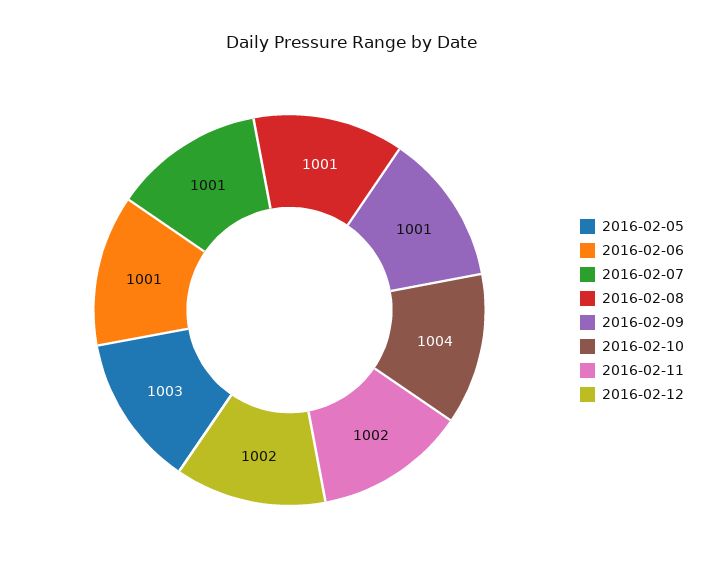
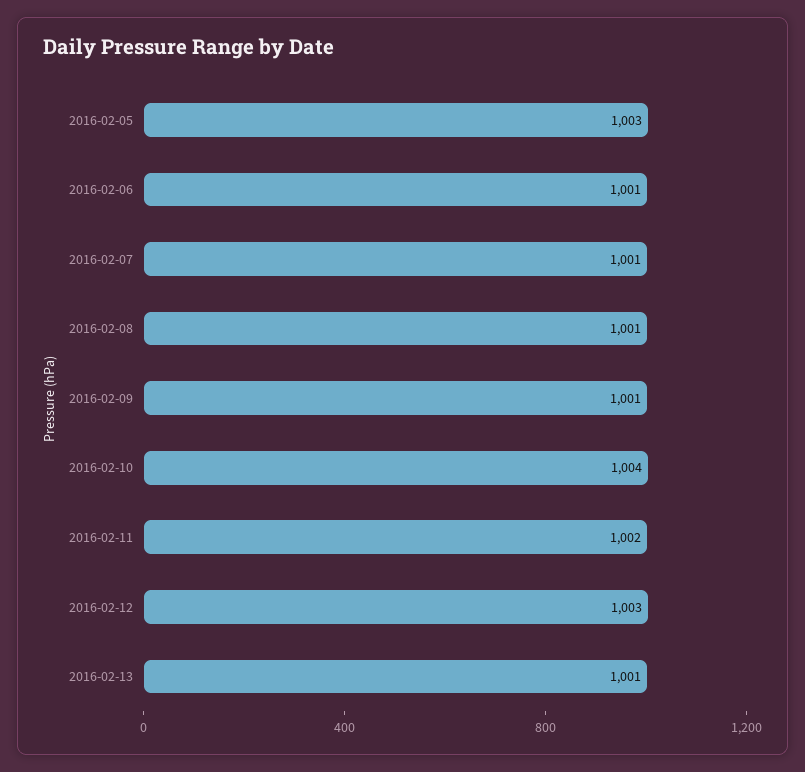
2016-02-12: 1002 -> 1003
2016-02-13: none -> 1001

